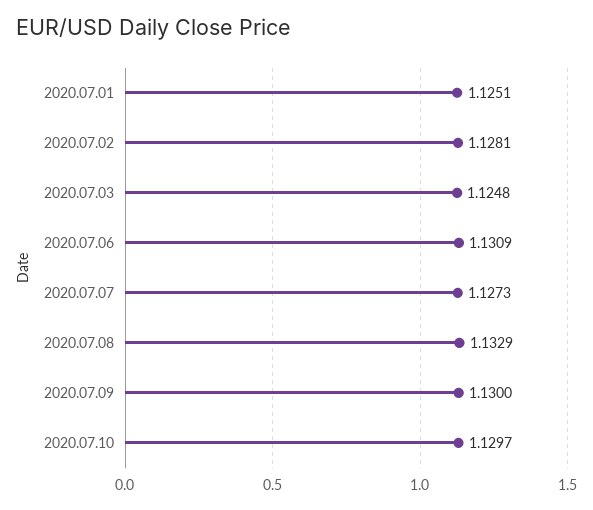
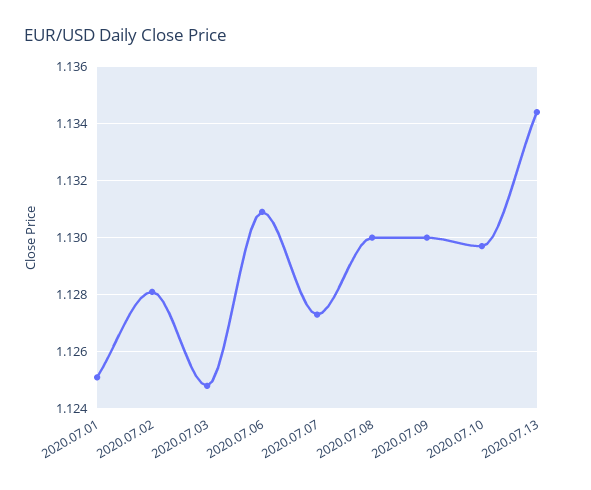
2020.07.08: 1.1329 -> 1.13
2020.07.13: none -> 1.1345

